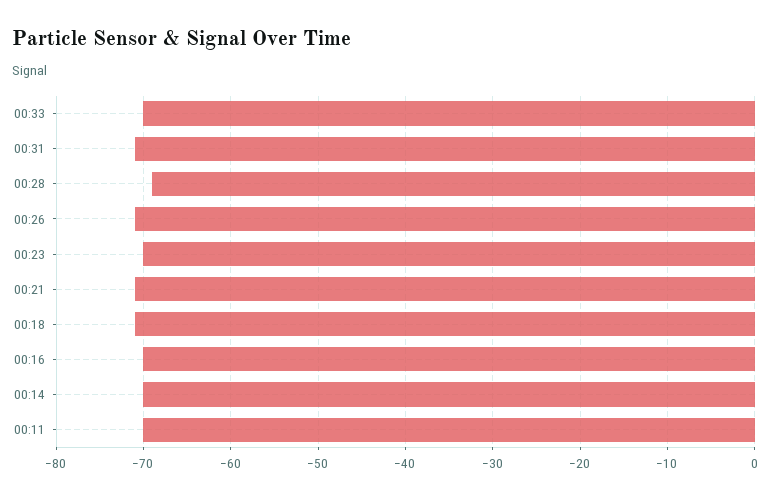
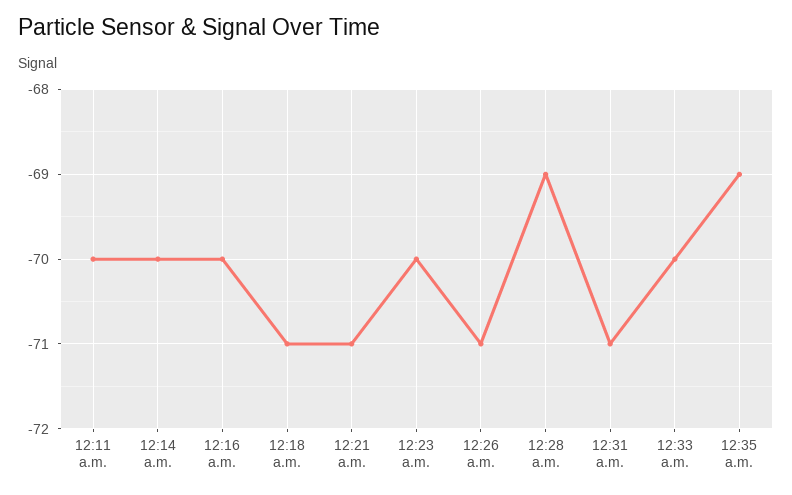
12:35 a.m.: none -> -69

